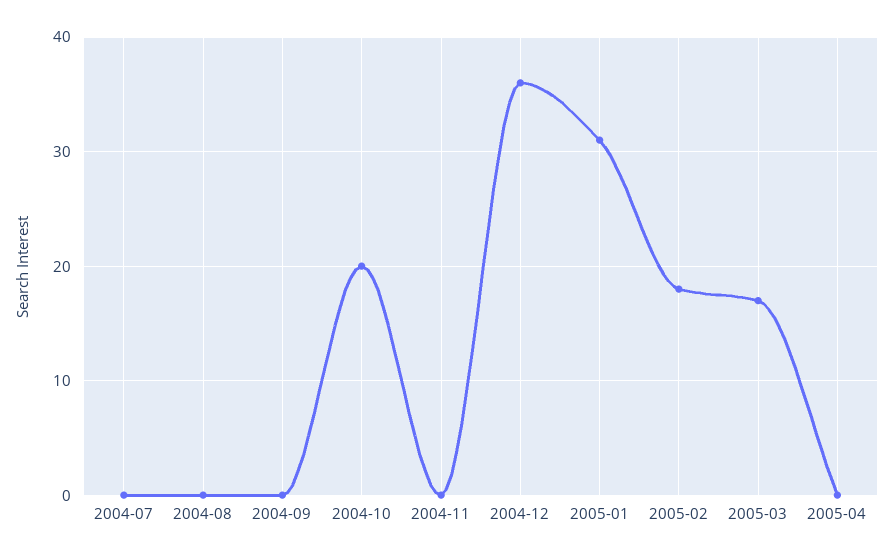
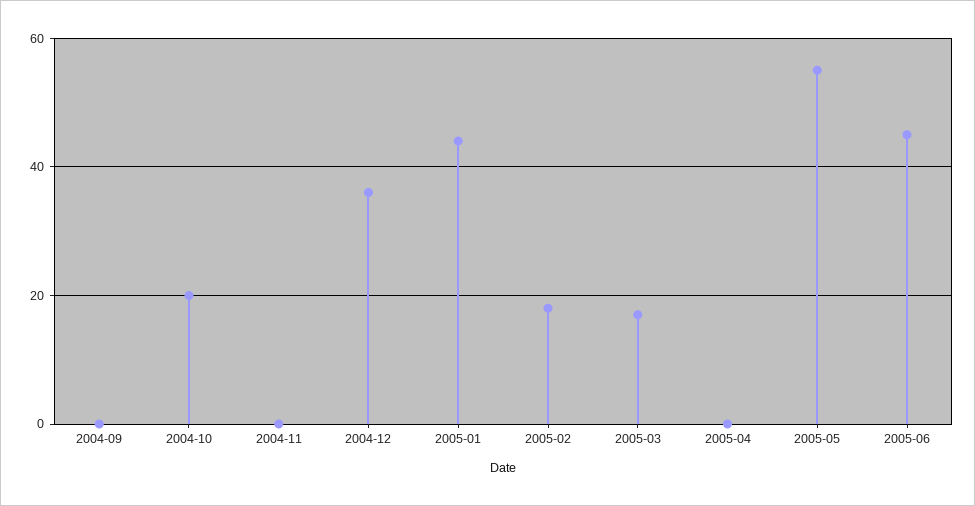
2004-07: 0 -> none
2004-08: 0 -> none
2005-01: 31 -> 45
2005-05: none -> 55
2005-06: none -> 45

